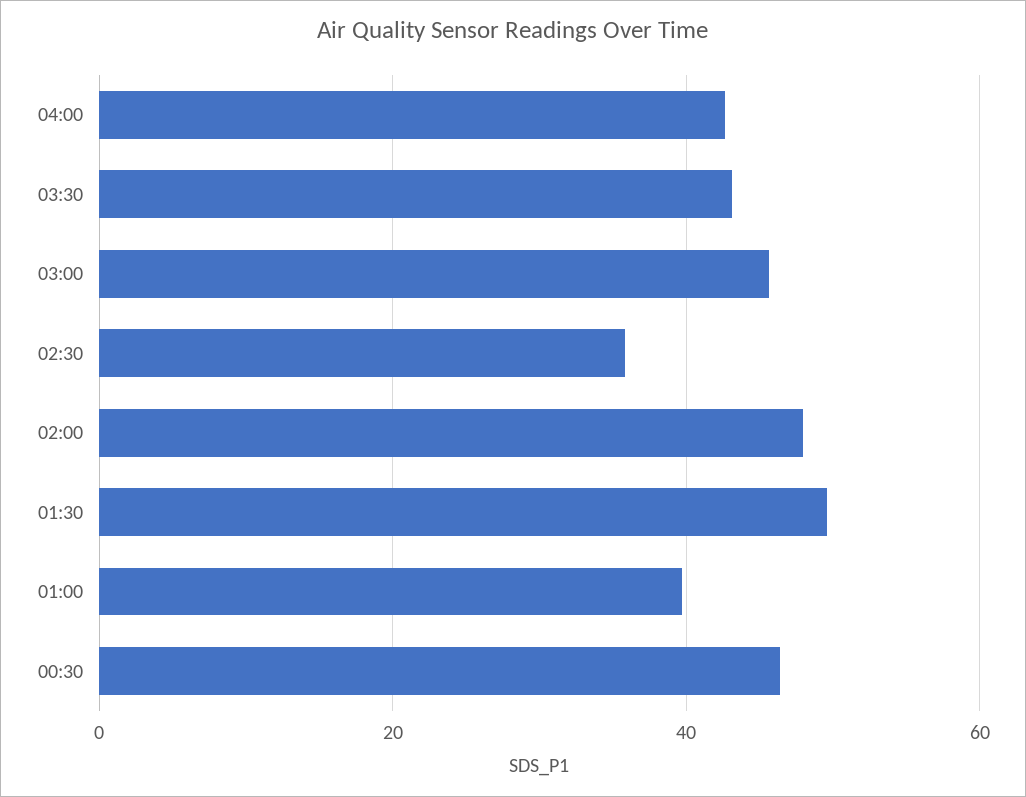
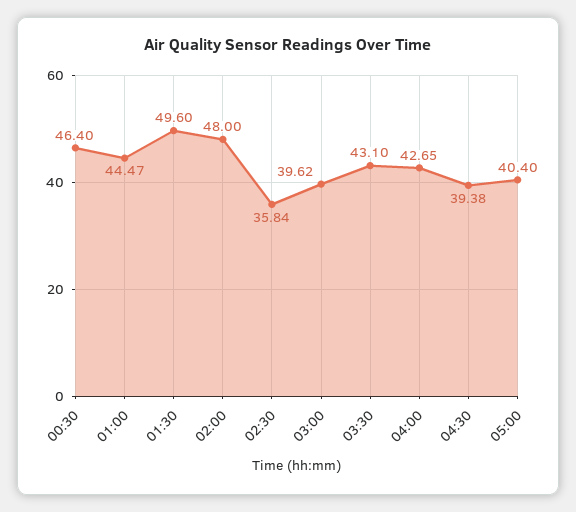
03:00: 46 -> 39.62
01:00: 40 -> 44.47
04:30: none -> 39.38
05:00: none -> 40.4

